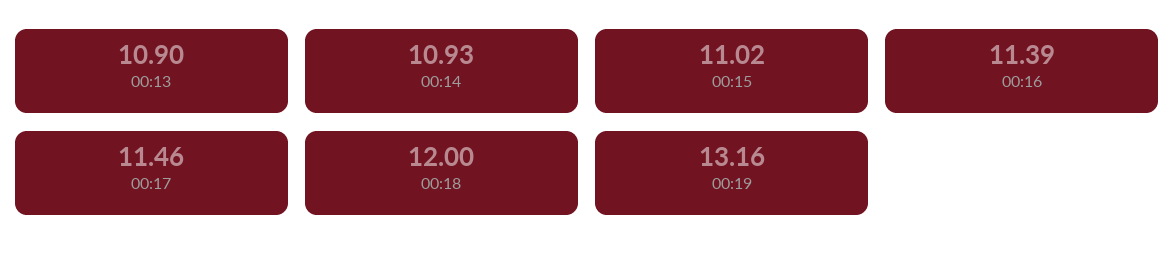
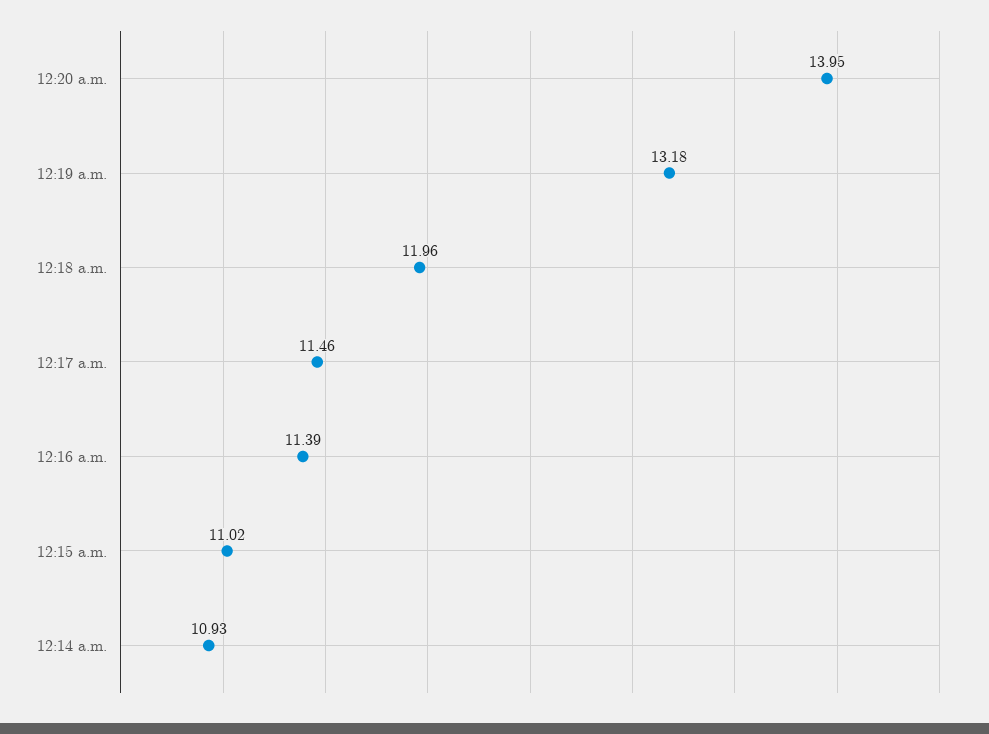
00:13: 10.9 -> none
00:18: 12 -> 11.96
00:19: 13.16 -> 13.18
12:20 a.m.: none -> 13.95

